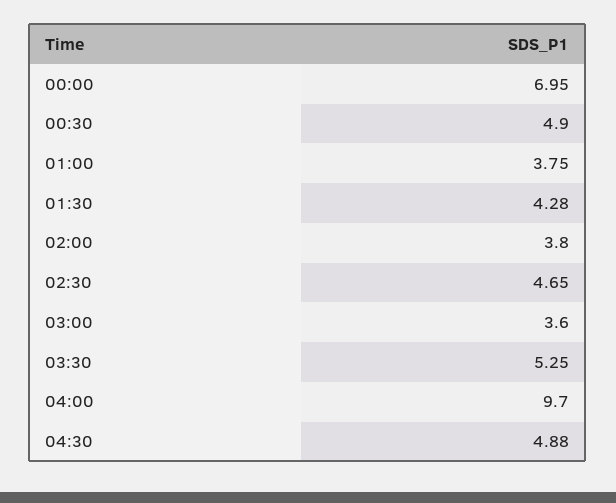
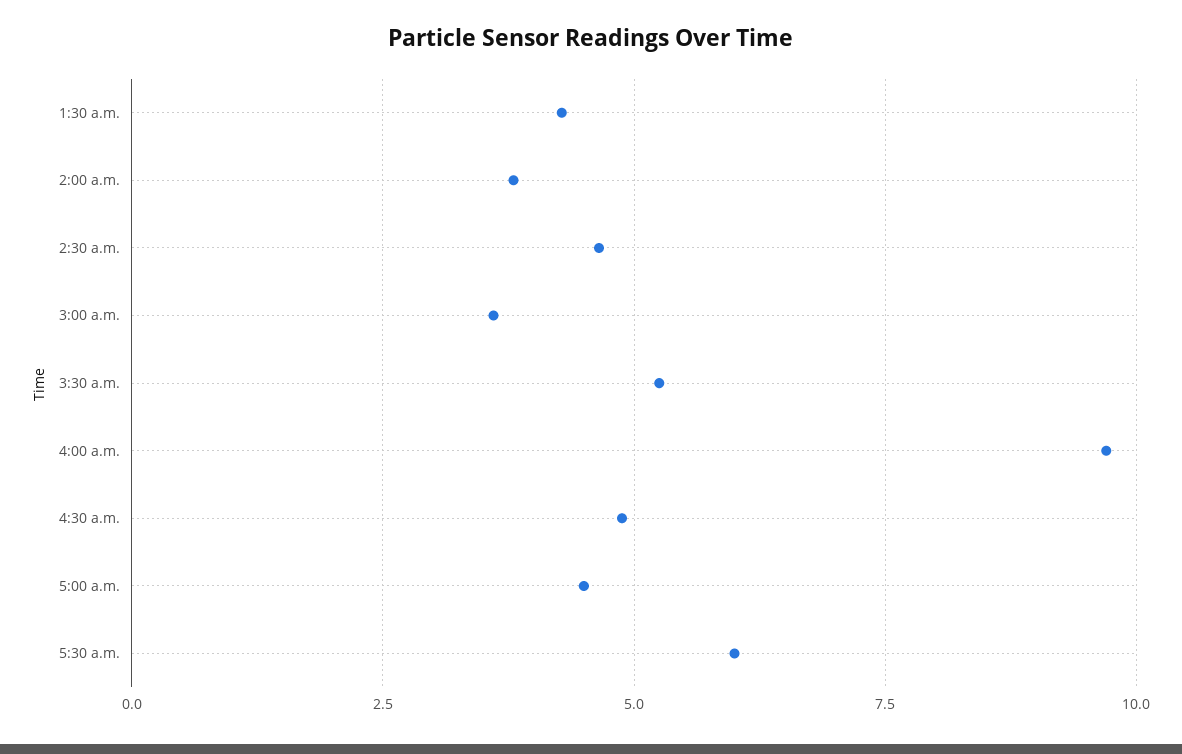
00:00: 6.95 -> none
00:30: 4.9 -> none
01:00: 3.75 -> none
5:00 a.m.: none -> 4.5
5:30 a.m.: none -> 6

